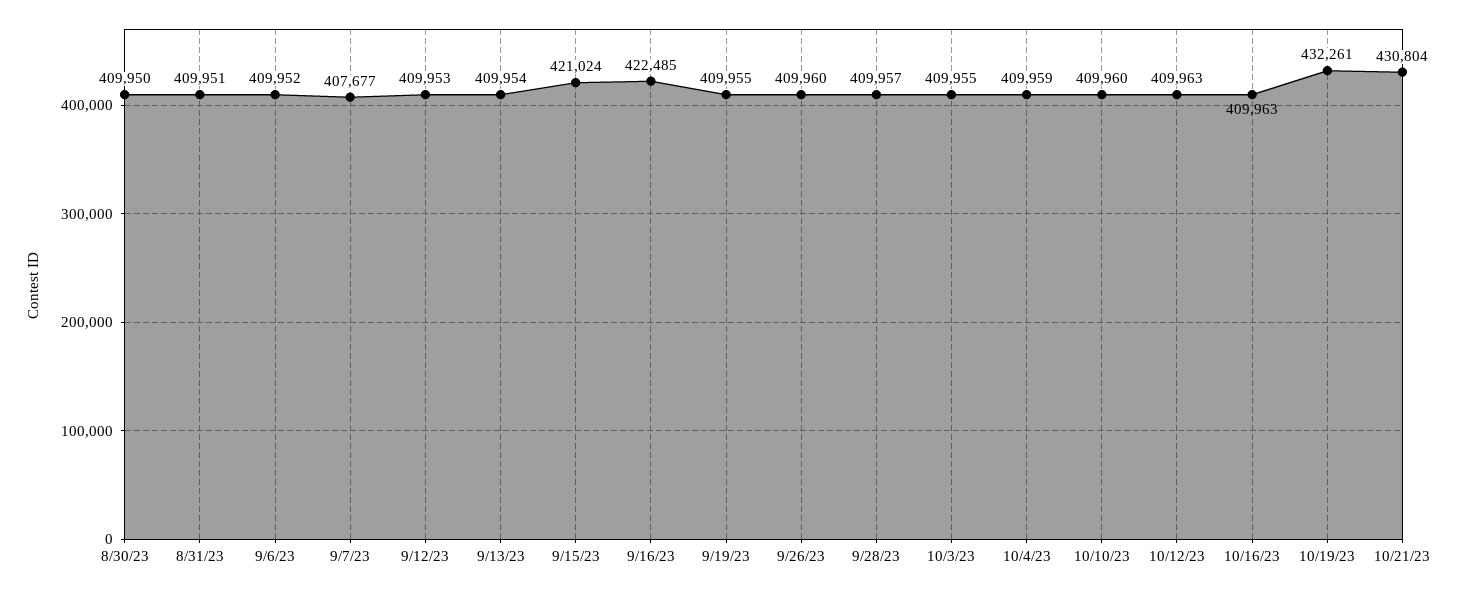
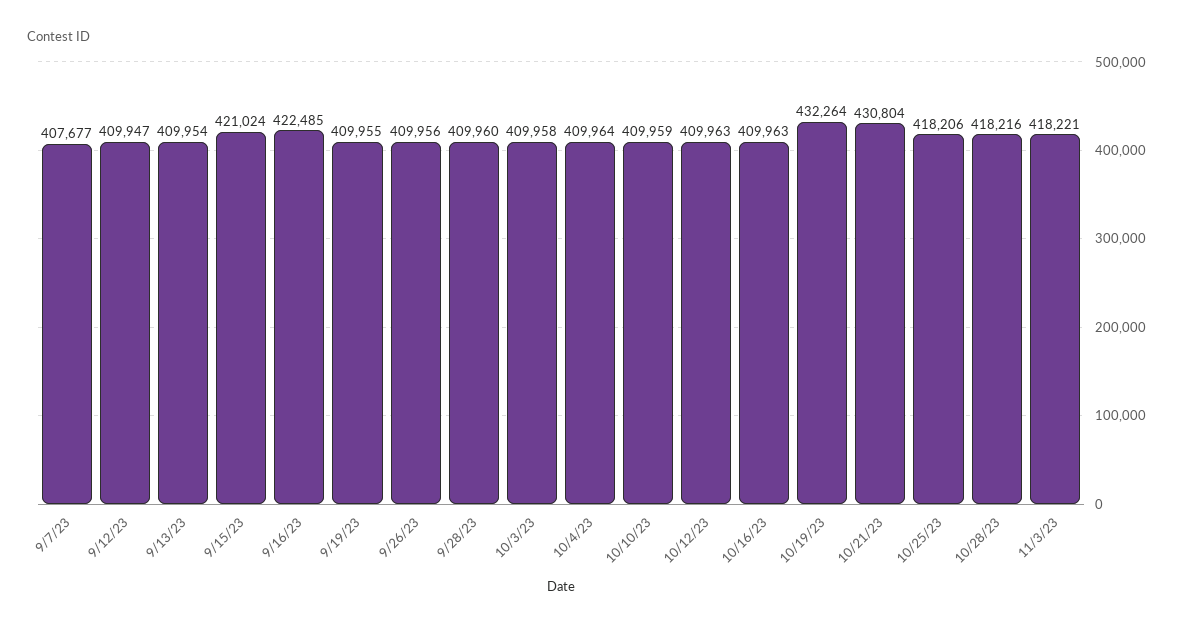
8/30/23: 409950 -> none
8/31/23: 409951 -> none
9/6/23: 409952 -> none
9/12/23: 409953 -> 409947
9/26/23: 409960 -> 409956
9/28/23: 409957 -> 409960
10/3/23: 409955 -> 409958
10/4/23: 409959 -> 409964
10/10/23: 409960 -> 409959
10/19/23: 432261 -> 432264
10/25/23: none -> 418206
10/28/23: none -> 418216
11/3/23: none -> 418221

